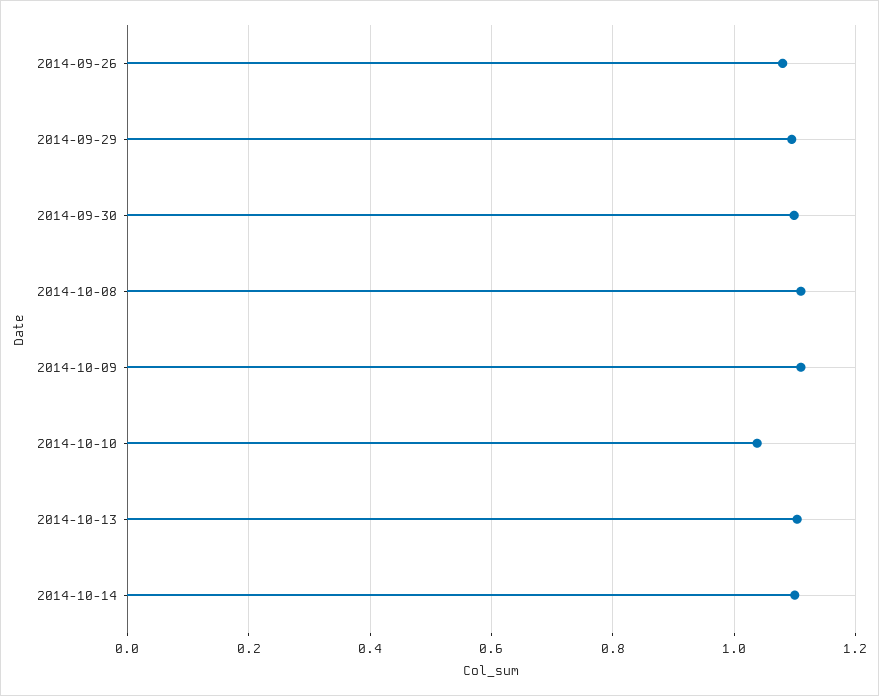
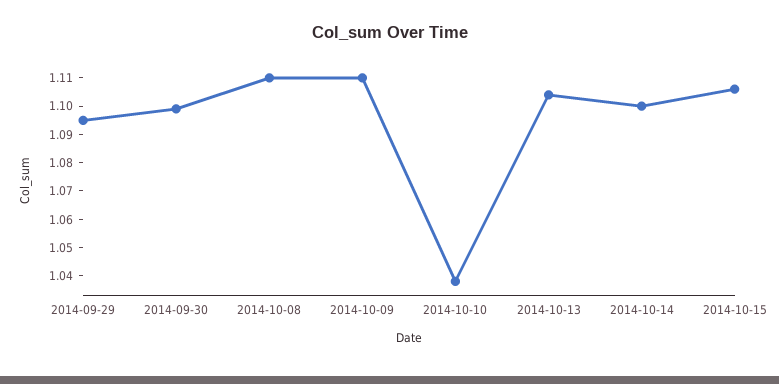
2014-09-26: 1.08 -> none
2014-10-15: none -> 1.105

